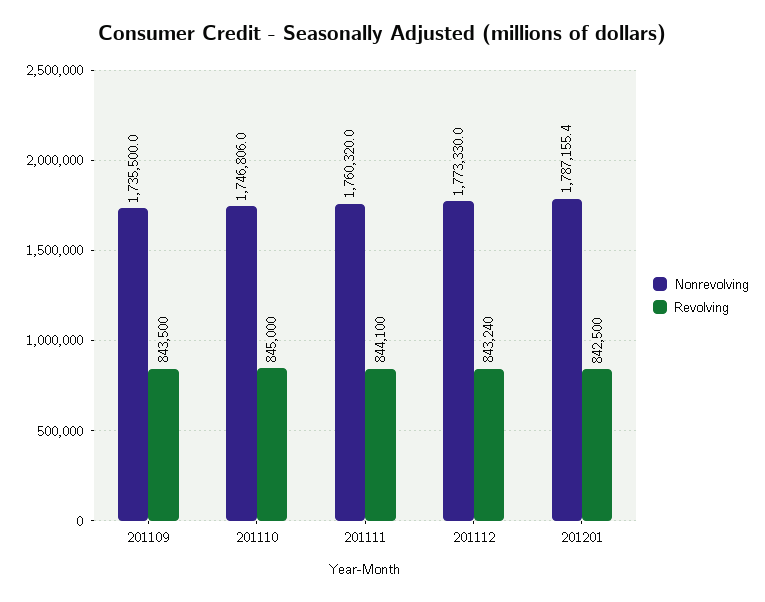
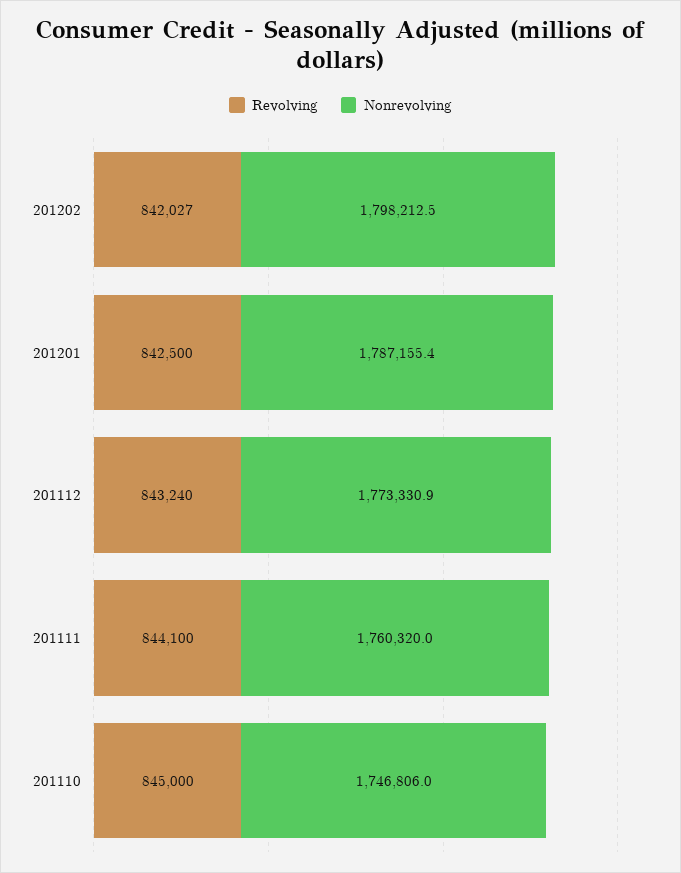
Nonrevolving, 201109: 1735500 -> none
Revolving, 201109: 843500 -> none
Nonrevolving, 201112: 1773330 -> 1773330.9
Revolving, 201202: none -> 842027
Nonrevolving, 201202: none -> 1798212.5

